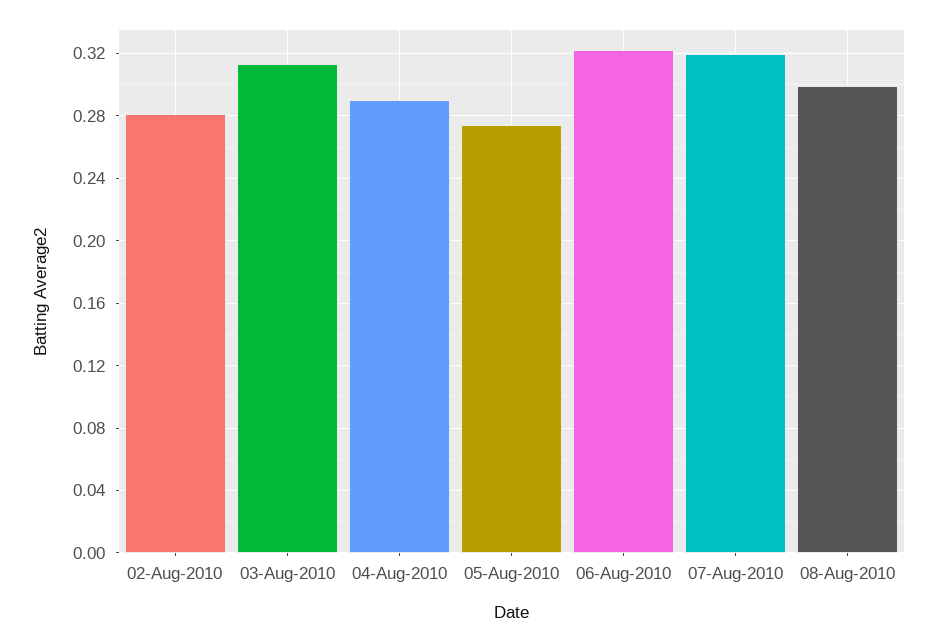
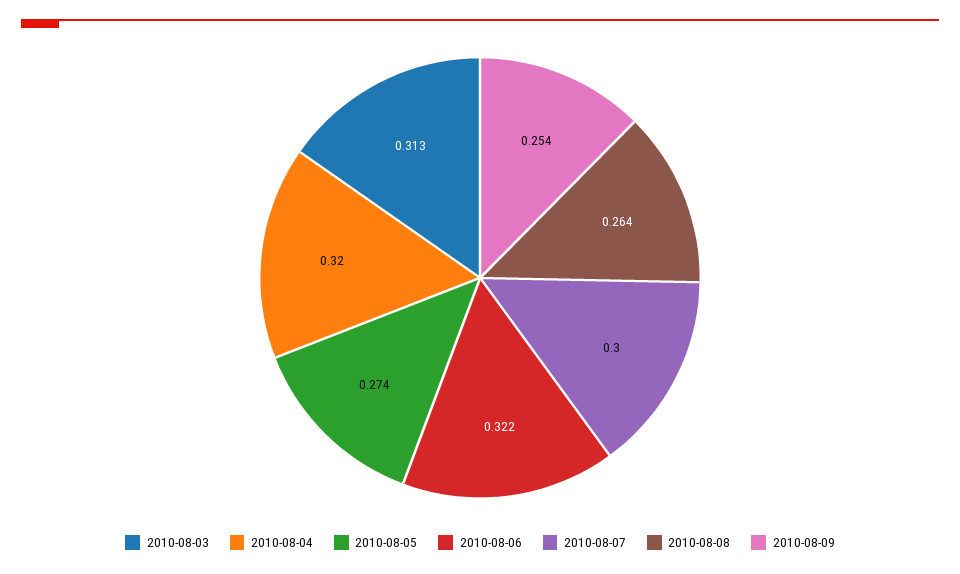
02-Aug-2010: 0.28 -> none
04-Aug-2010: 0.29 -> 0.32
07-Aug-2010: 0.32 -> 0.3
08-Aug-2010: 0.3 -> 0.264
2010-08-09: none -> 0.254

